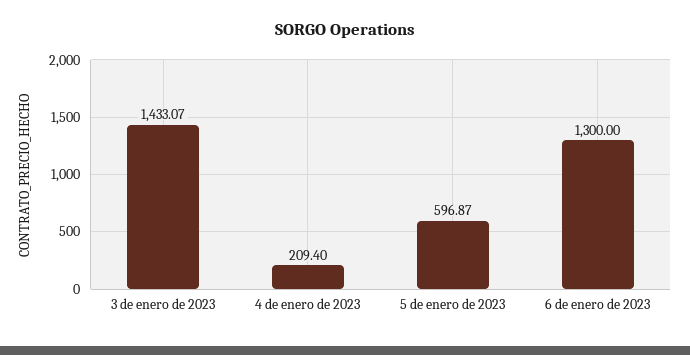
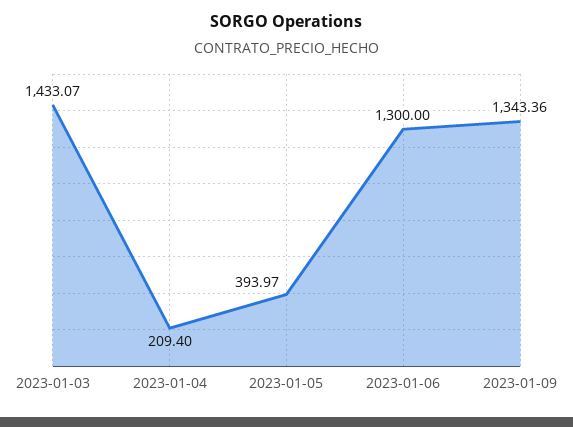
5 de enero de 2023: 596.87 -> 393.97
2023-01-09: none -> 1343.36

